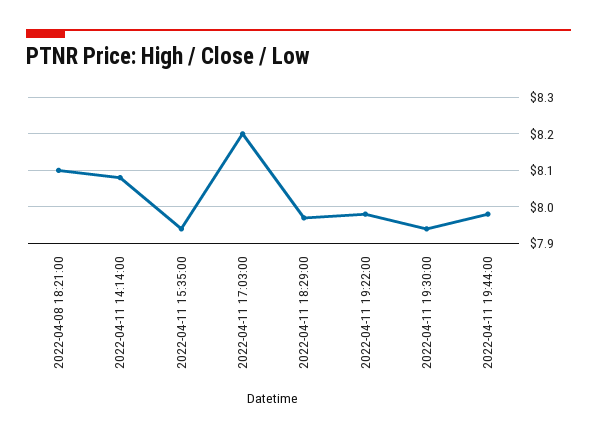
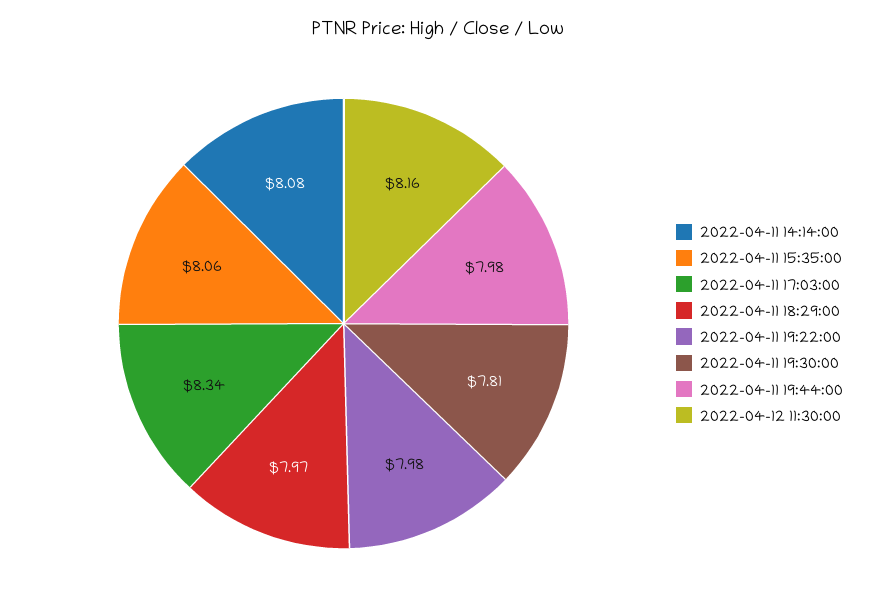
2022-04-08 18:21:00: 8.1 -> none
2022-04-11 15:35:00: 7.95 -> 8.06
2022-04-11 17:03:00: 8.2 -> 8.34
2022-04-11 19:30:00: 7.95 -> 7.81
2022-04-12 11:30:00: none -> 8.16

